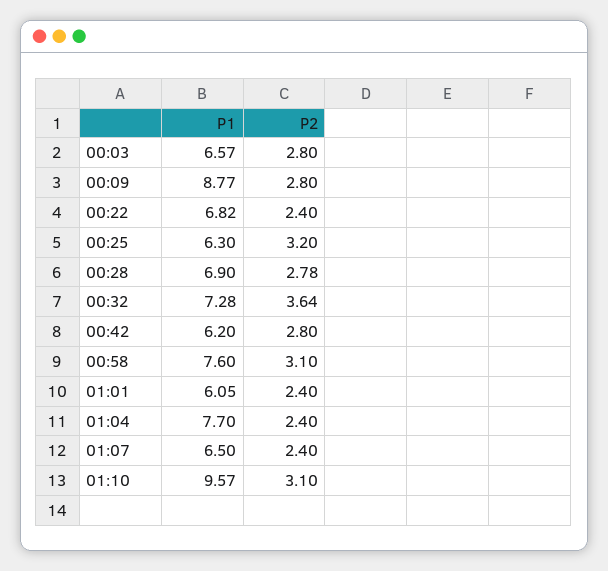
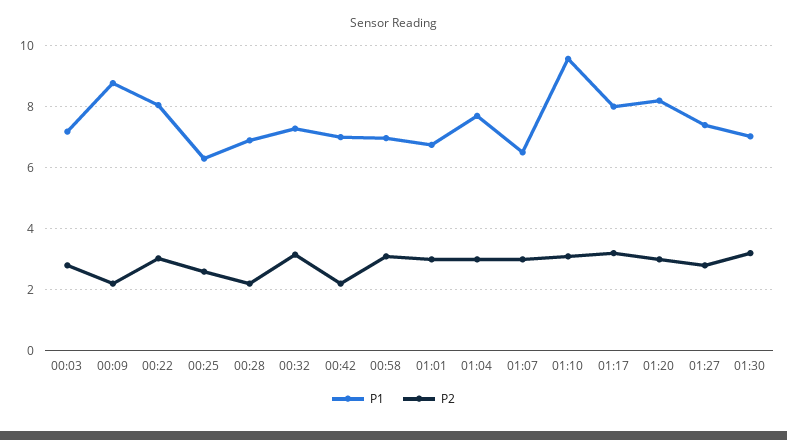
P1, 00:03: 6.57 -> 7.2
P2, 00:09: 2.8 -> 2.2
P1, 00:22: 6.82 -> 8
P2, 00:22: 2.4 -> 3
P2, 00:25: 3.2 -> 2.6
P2, 00:28: 2.78 -> 2.2
P2, 00:32: 3.64 -> 3.2
P1, 00:42: 6.2 -> 7
P2, 00:42: 2.8 -> 2.2
P1, 00:58: 7.6 -> 7
P1, 01:01: 6.05 -> 6.8
P2, 01:01: 2.4 -> 3
P2, 01:04: 2.4 -> 3
P2, 01:07: 2.4 -> 3
P1, 01:17: none -> 8
P2, 01:17: none -> 3.2
P1, 01:20: none -> 8.2
P2, 01:20: none -> 3
P1, 01:27: none -> 7.4
P2, 01:27: none -> 2.8
P1, 01:30: none -> 7
P2, 01:30: none -> 3.2

